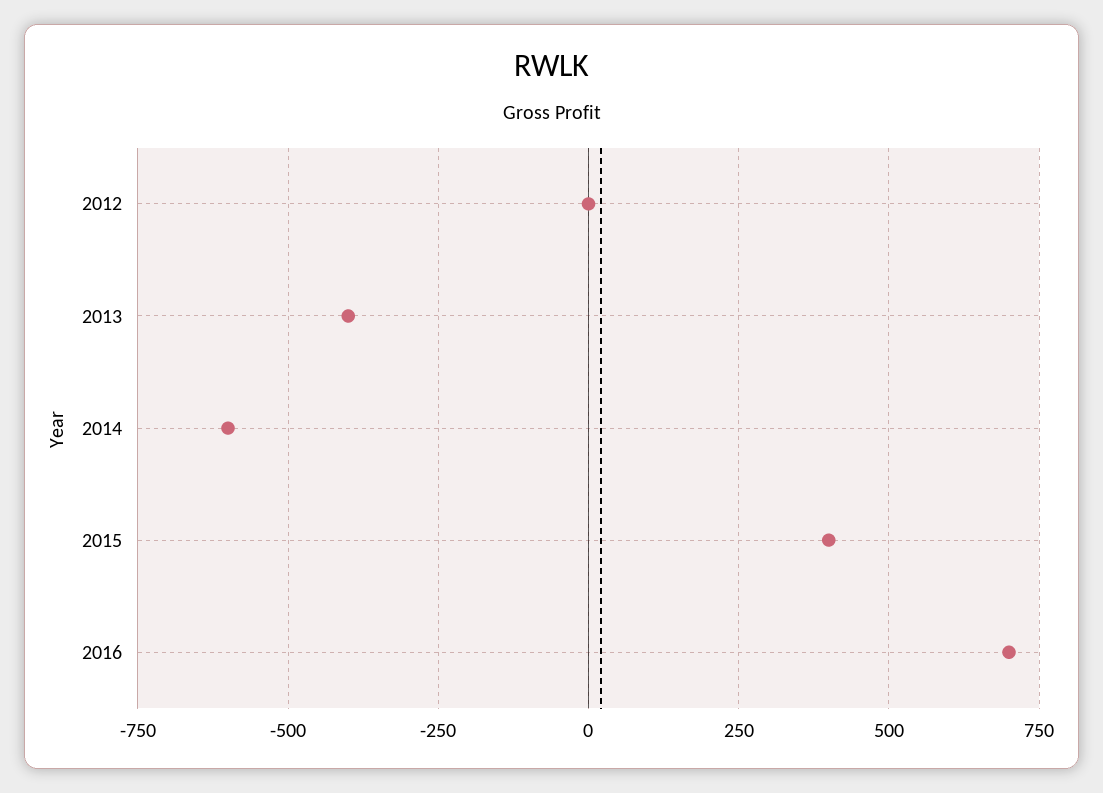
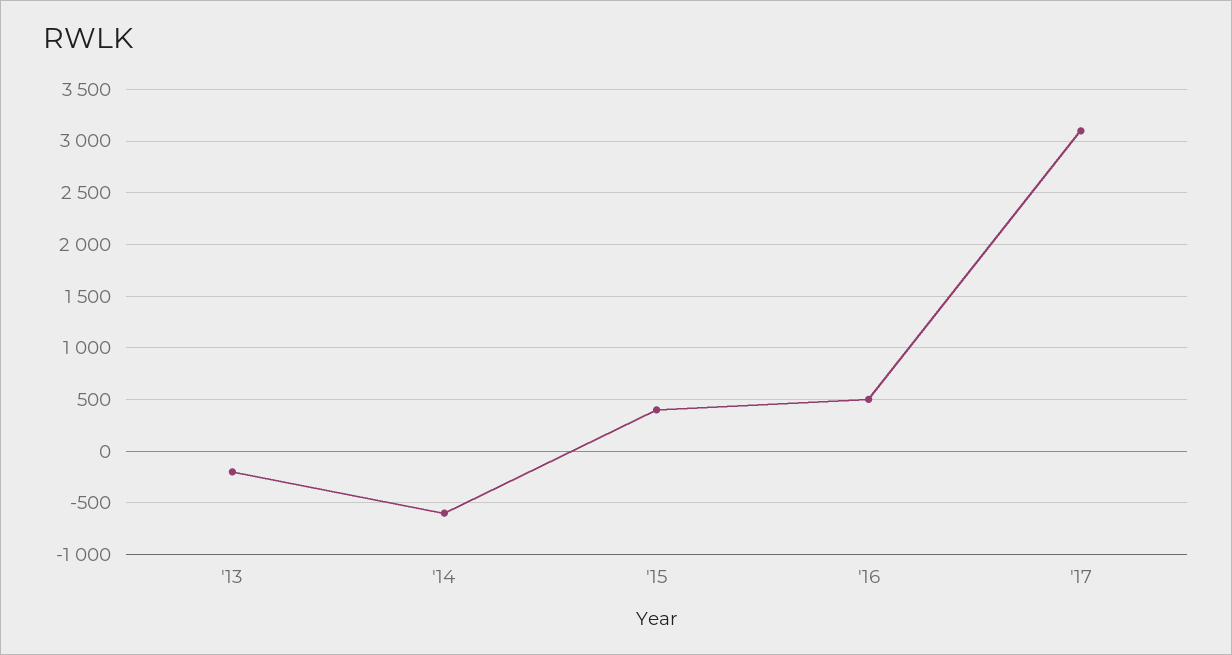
2012: 0 -> none
2013: -400 -> -200
2016: 700 -> 500
'17: none -> 3100

